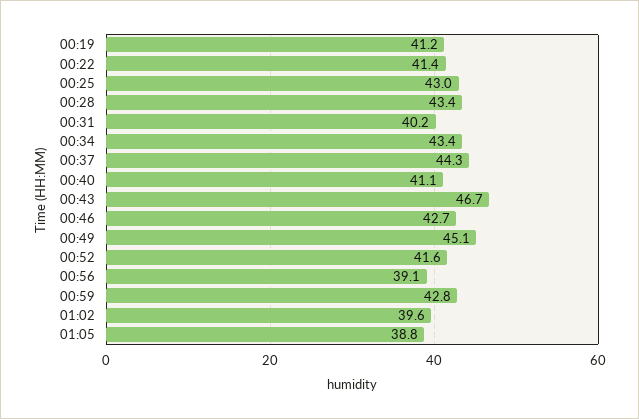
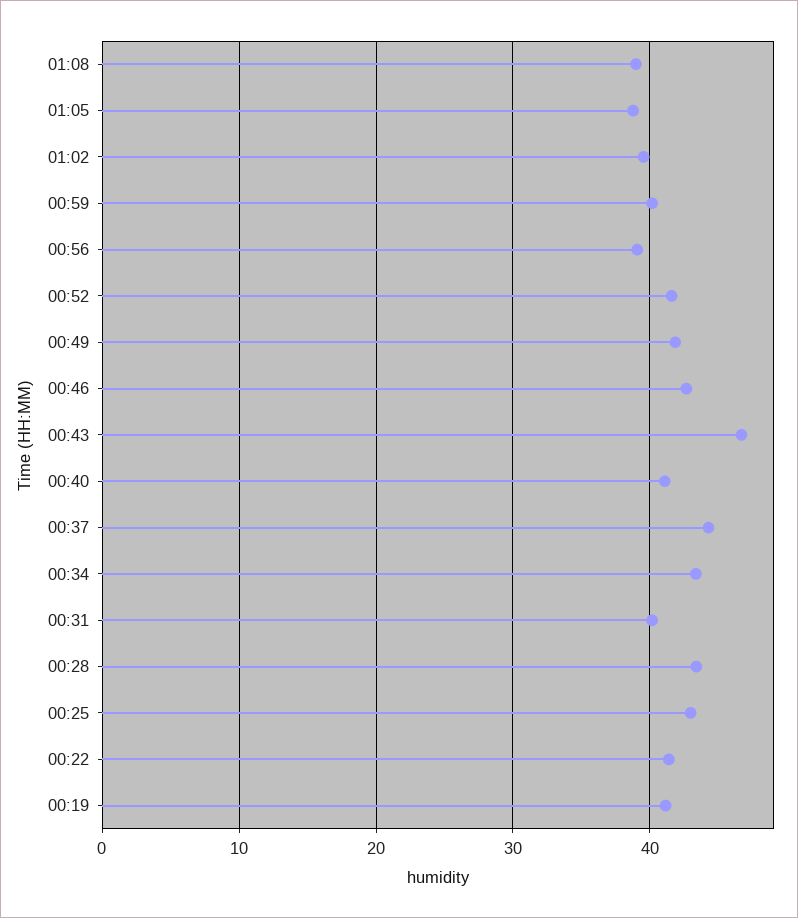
00:49: 45.1 -> 42
00:59: 42.8 -> 40
01:08: none -> 39

